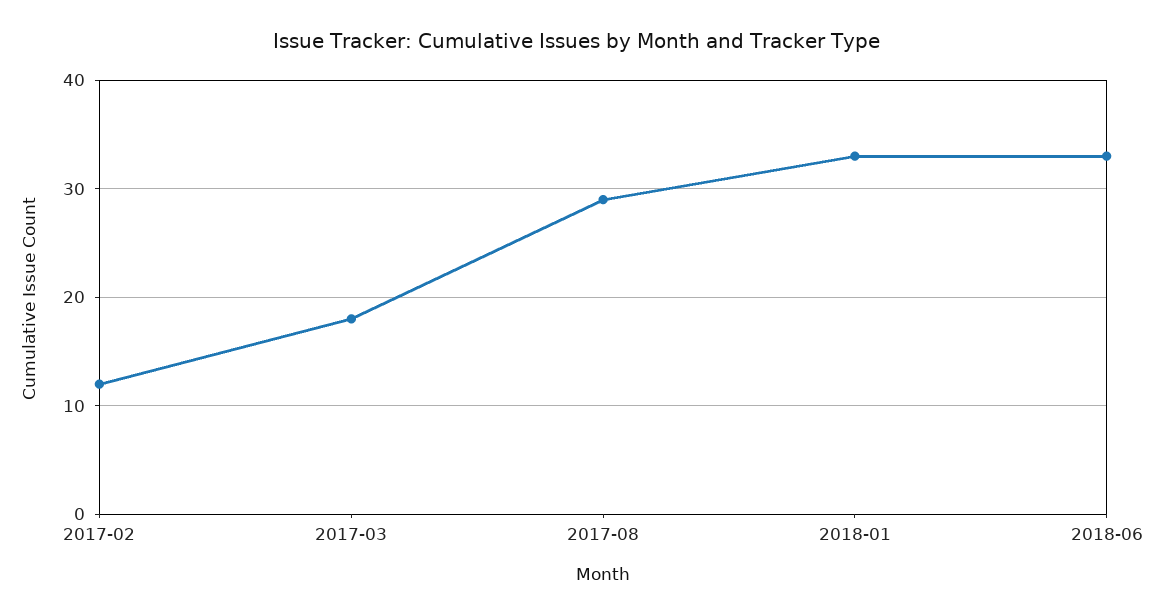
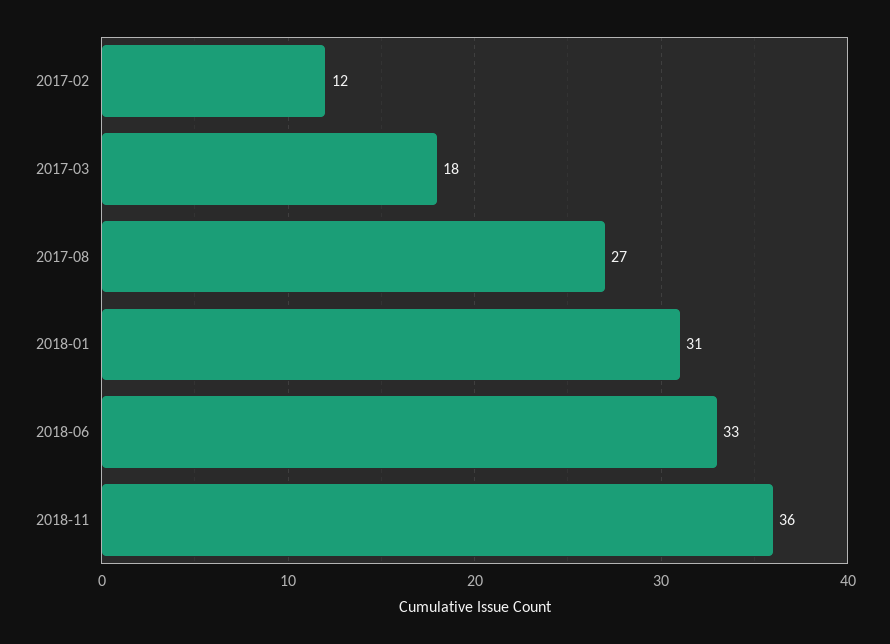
2017-08: 29 -> 27
2018-01: 33 -> 31
2018-11: none -> 36

